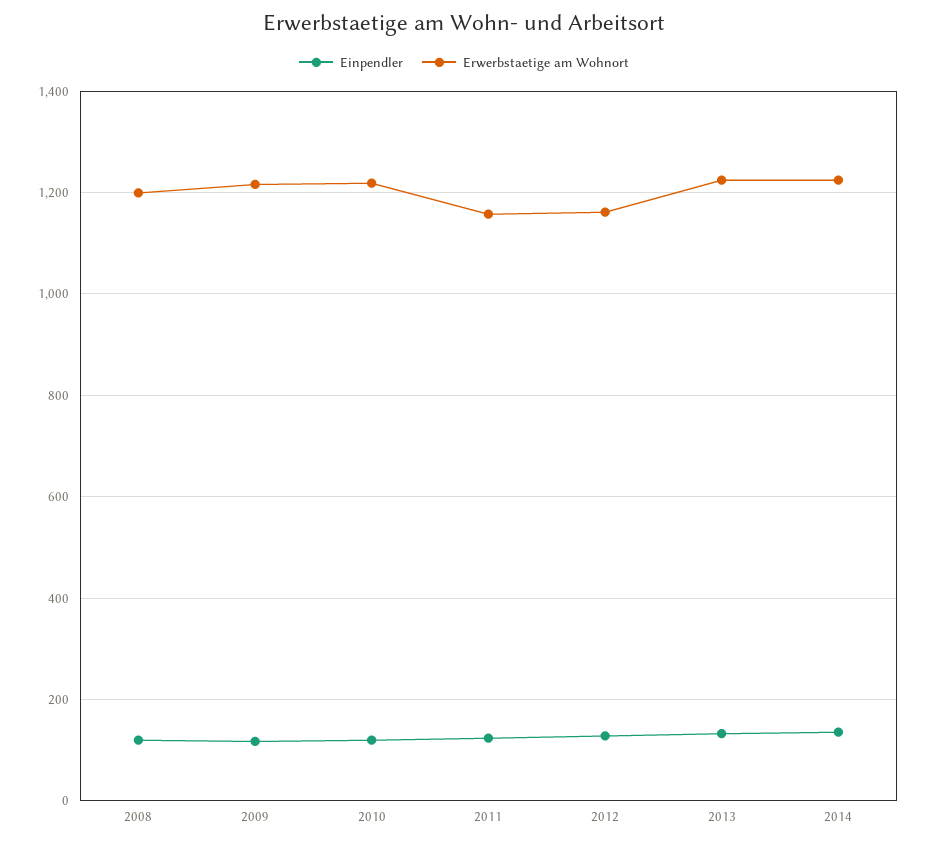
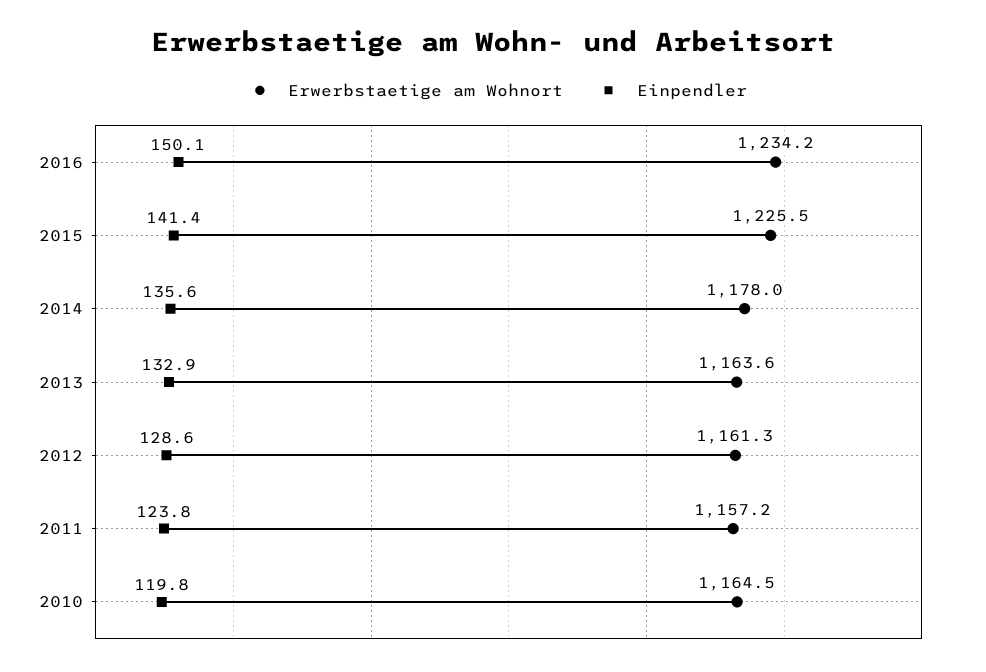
Einpendler, 2008: 120 -> none
Erwerbstaetige am Wohnort, 2008: 1200 -> none
Einpendler, 2009: 120 -> none
Erwerbstaetige am Wohnort, 2009: 1220 -> none
Erwerbstaetige am Wohnort, 2010: 1220 -> 1164.5
Erwerbstaetige am Wohnort, 2013: 1220 -> 1163.6
Erwerbstaetige am Wohnort, 2014: 1220 -> 1178
Erwerbstaetige am Wohnort, 2016: none -> 1234.2
Einpendler, 2016: none -> 150.1
Erwerbstaetige am Wohnort, 2015: none -> 1225.5
Einpendler, 2015: none -> 141.4

